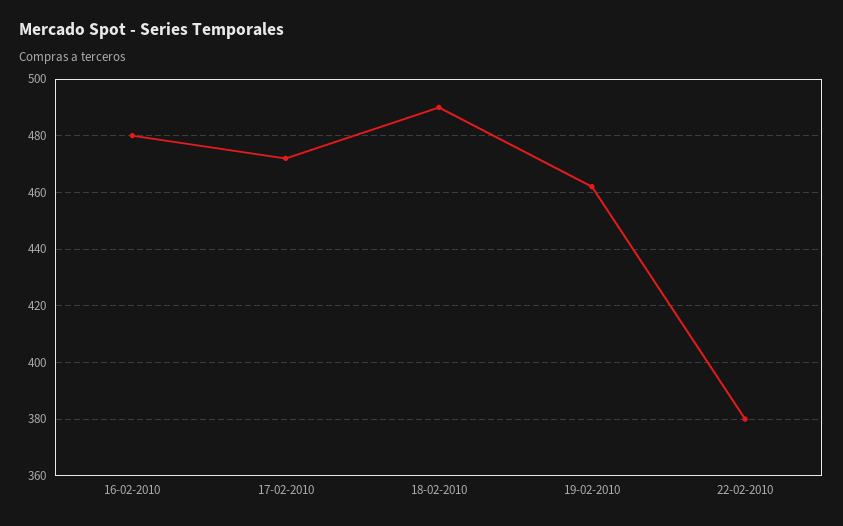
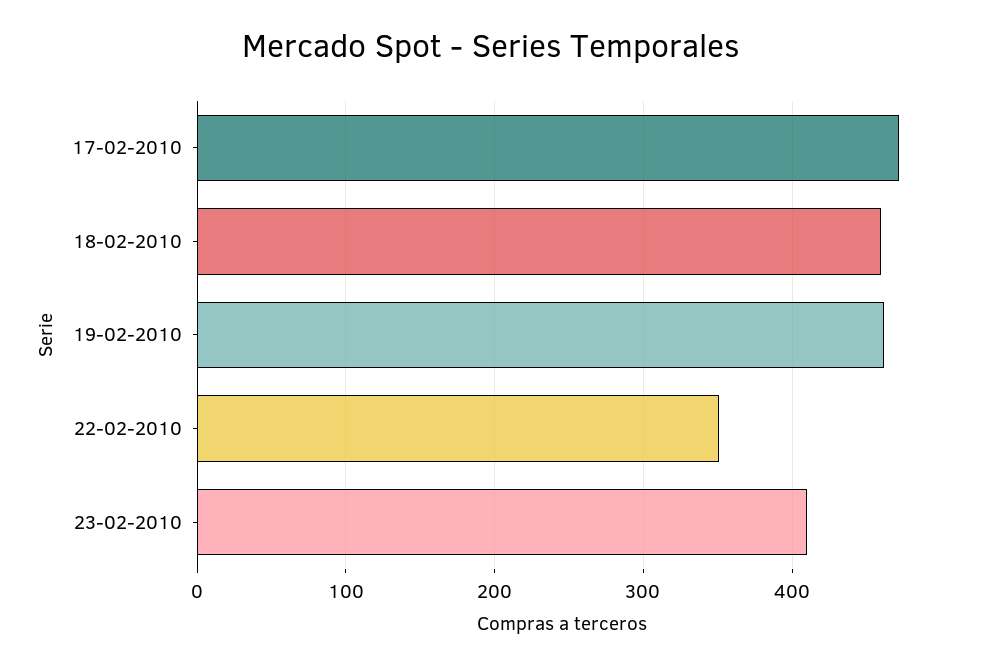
16-02-2010: 480 -> none
18-02-2010: 490 -> 460
22-02-2010: 380 -> 350
23-02-2010: none -> 410

